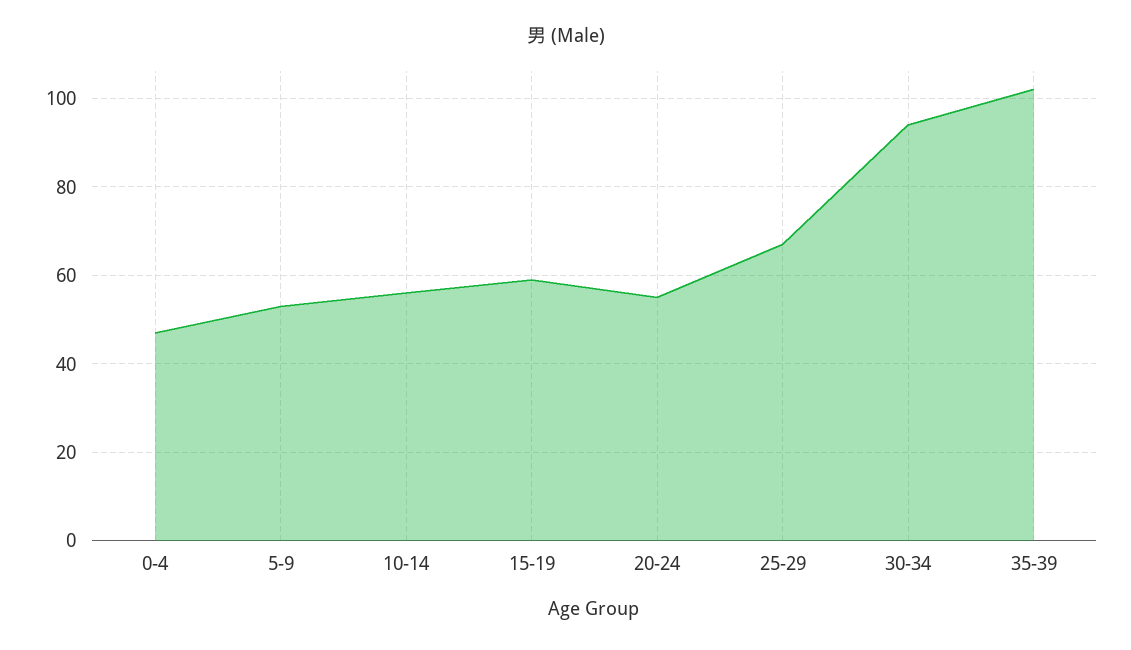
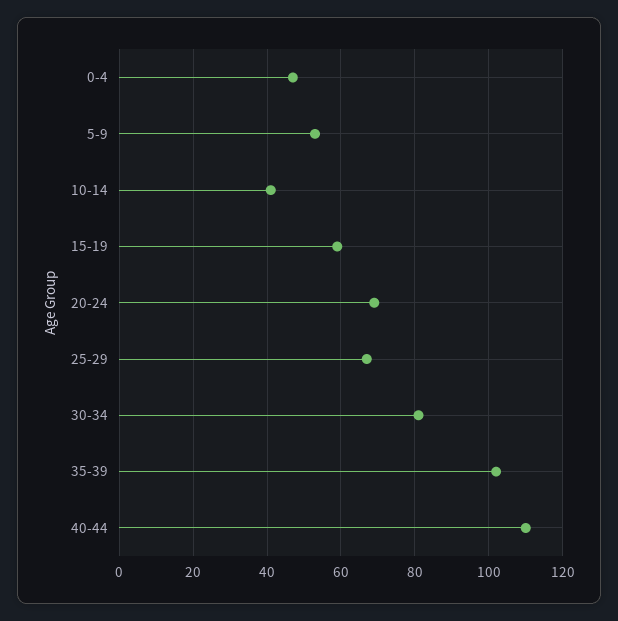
10-14: 55 -> 40
20-24: 55 -> 70
30-34: 95 -> 80
40-44: none -> 110

